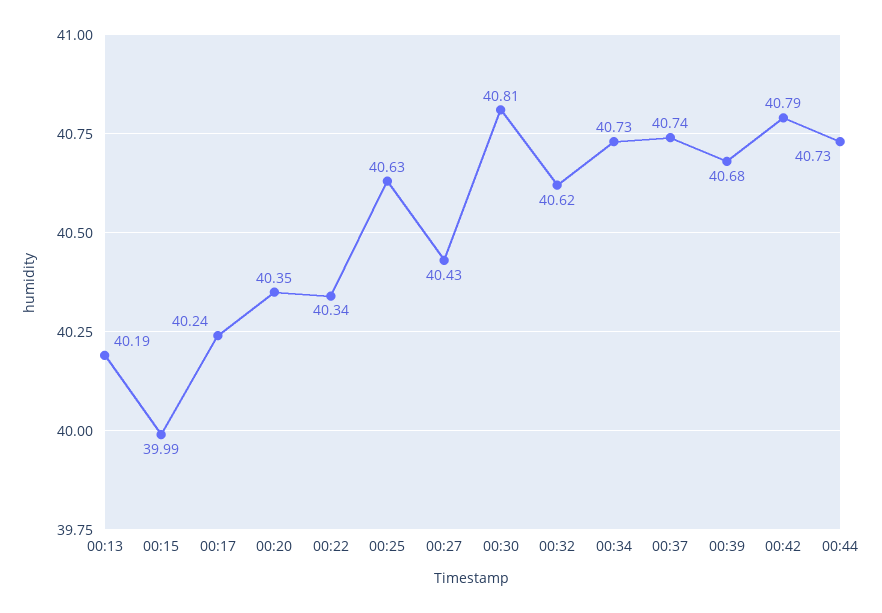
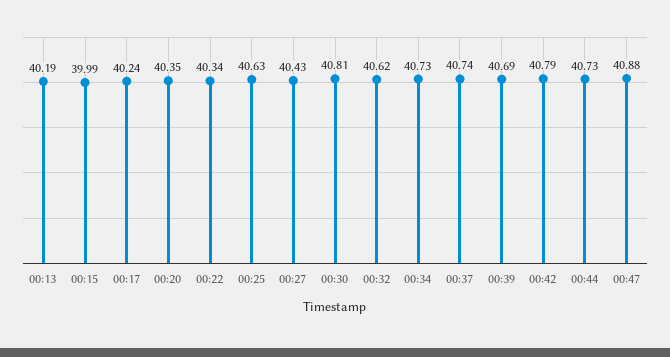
00:39: 40.68 -> 40.69
00:47: none -> 40.88

